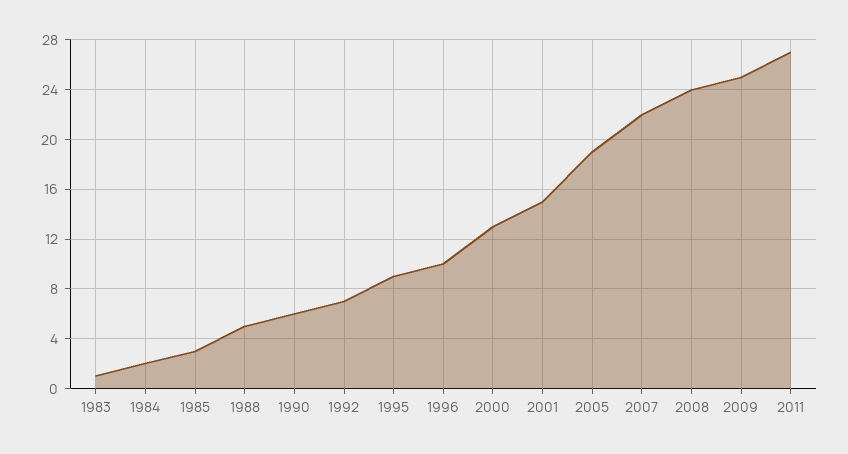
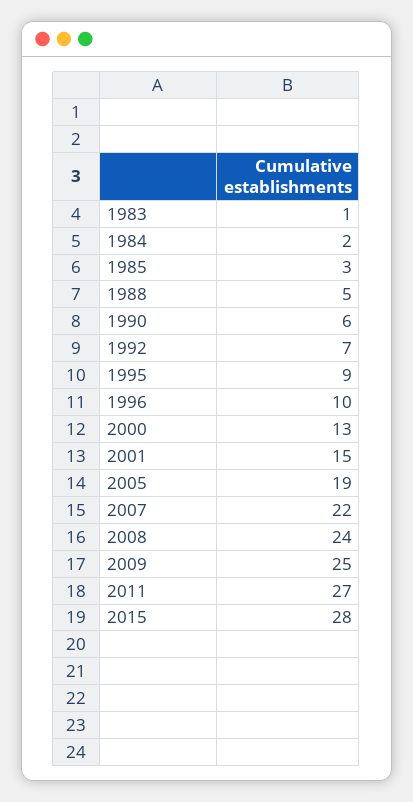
2015: none -> 28

